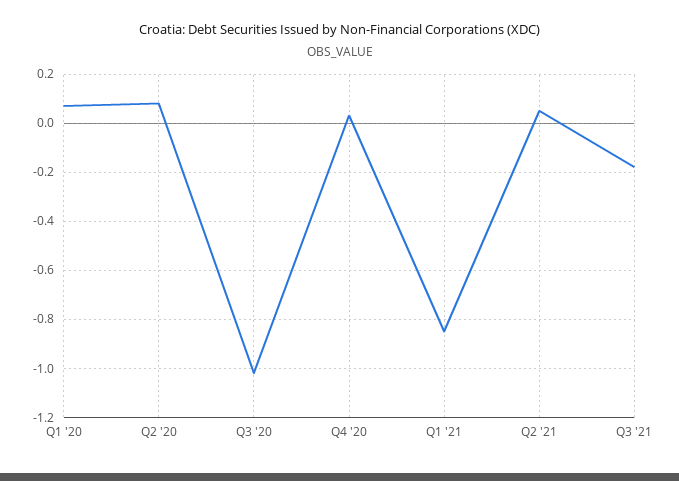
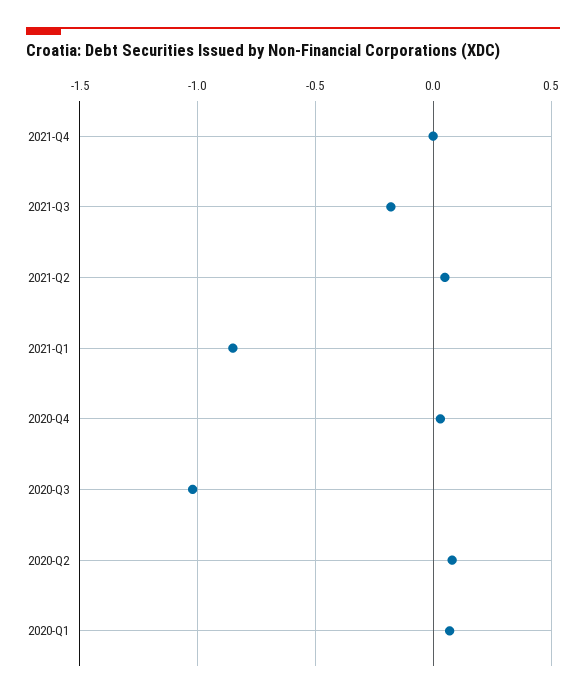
2021-Q4: none -> 0

